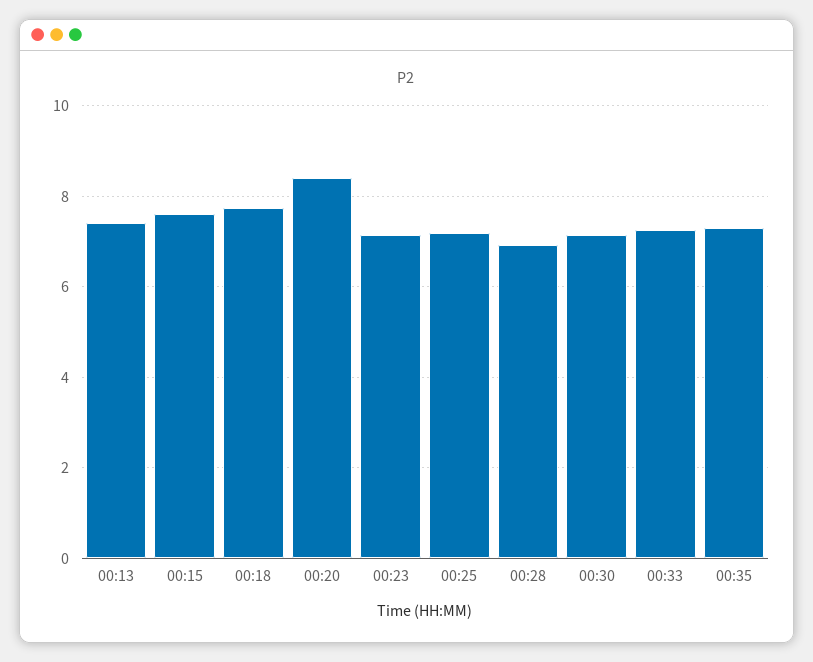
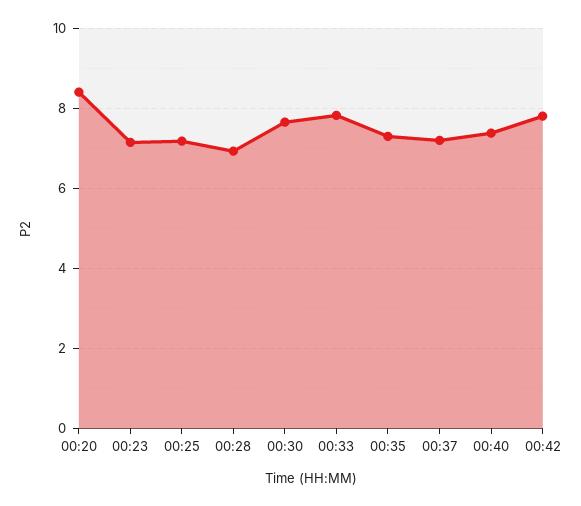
00:13: 7.4 -> none
00:15: 7.6 -> none
00:18: 7.8 -> none
00:30: 7.2 -> 7.6
00:33: 7.2 -> 7.8
00:37: none -> 7.2
00:40: none -> 7.4
00:42: none -> 7.8

